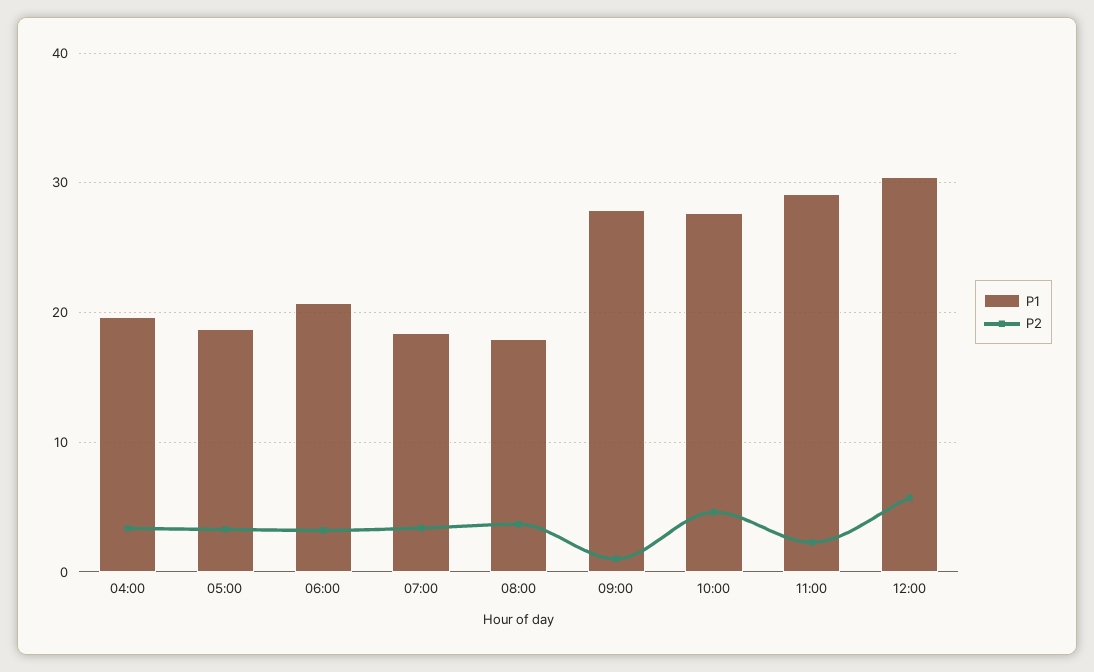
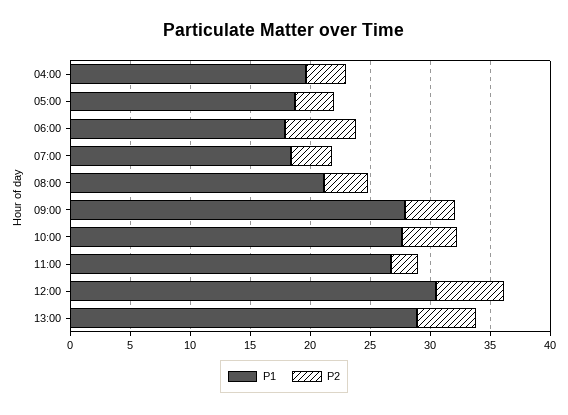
P1, 06:00: 21 -> 18
P2, 06:00: 3 -> 6
P1, 08:00: 18 -> 21
P2, 09:00: 1 -> 4
P1, 11:00: 29 -> 27
P1, 13:00: none -> 29
P2, 13:00: none -> 5

